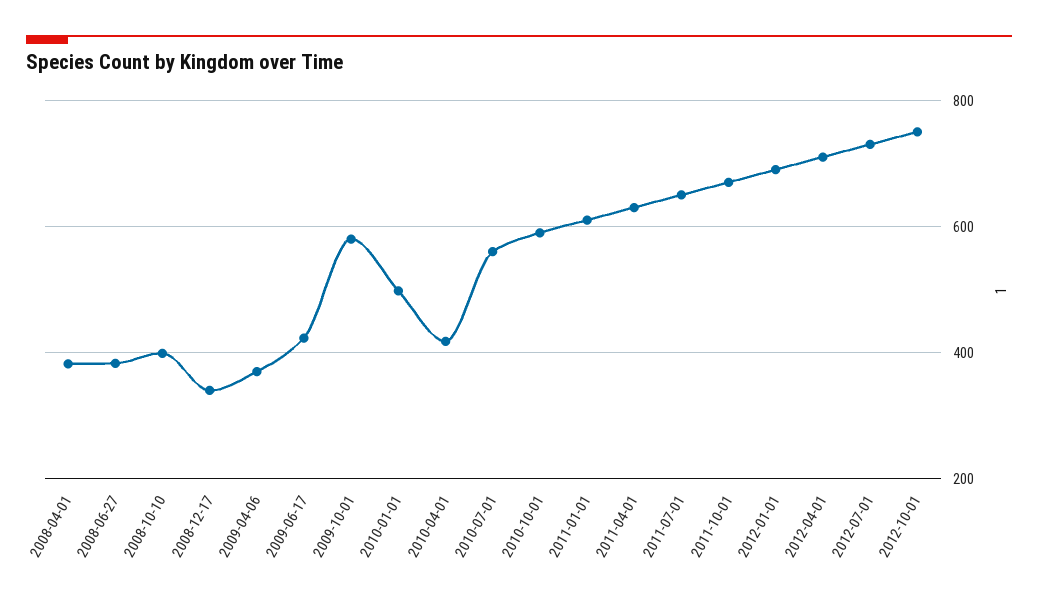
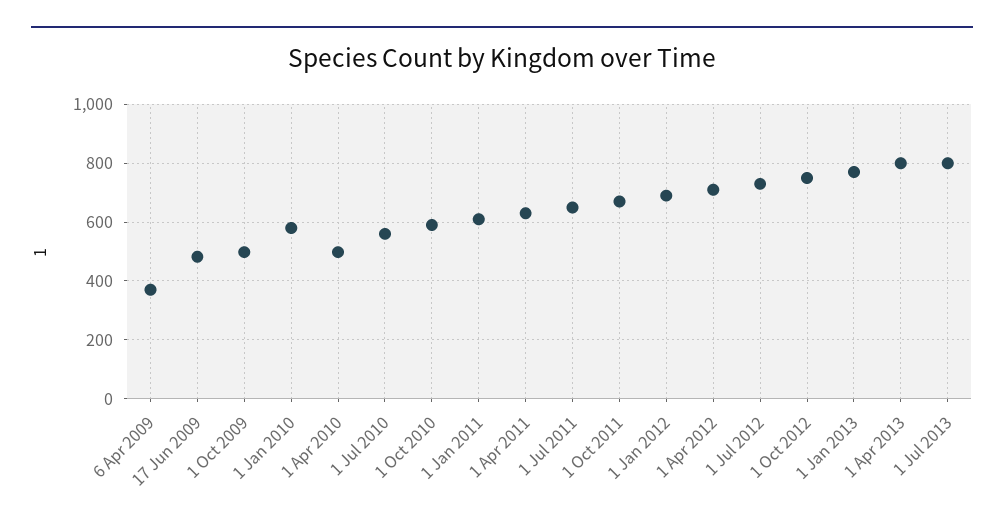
2008-04-01: 380 -> none
2008-06-27: 380 -> none
2008-10-10: 400 -> none
2008-12-17: 340 -> none
2009-06-17: 420 -> 475
2009-10-01: 580 -> 500
2010-01-01: 500 -> 575
2010-04-01: 420 -> 500
1 Jan 2013: none -> 775
1 Apr 2013: none -> 800
1 Jul 2013: none -> 800

